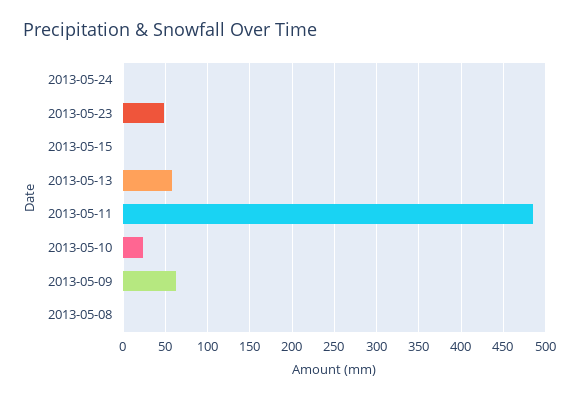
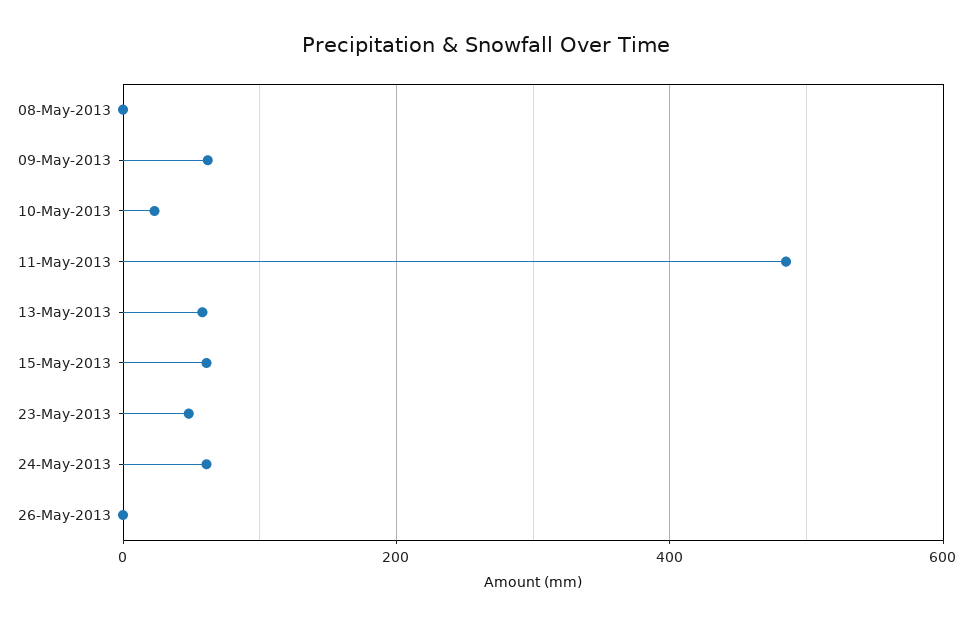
2013-05-24: 0 -> 60
2013-05-15: 0 -> 60
26-May-2013: none -> 0

